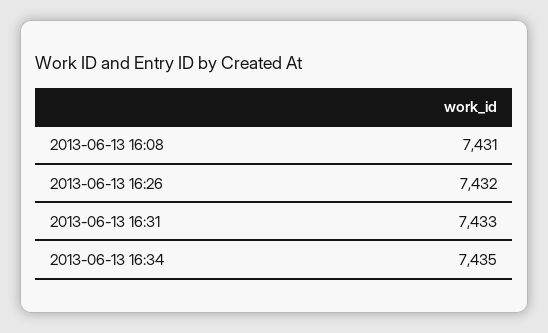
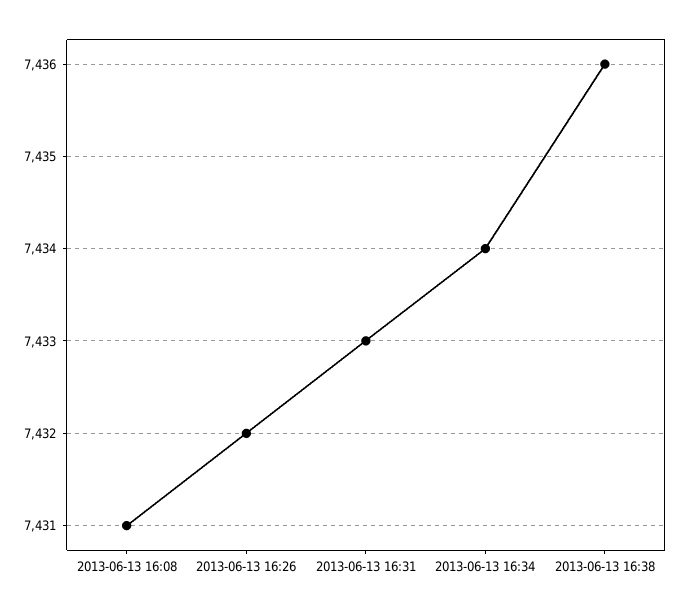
2013-06-13 16:34: 7435 -> 7434
2013-06-13 16:38: none -> 7436

